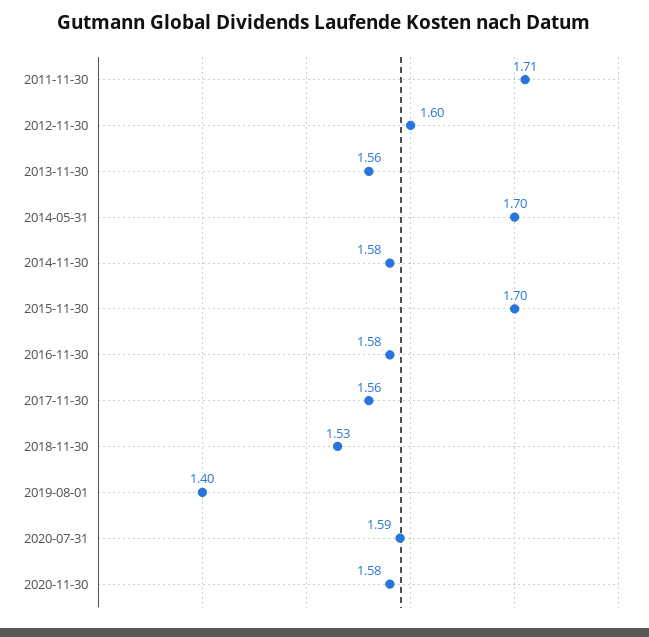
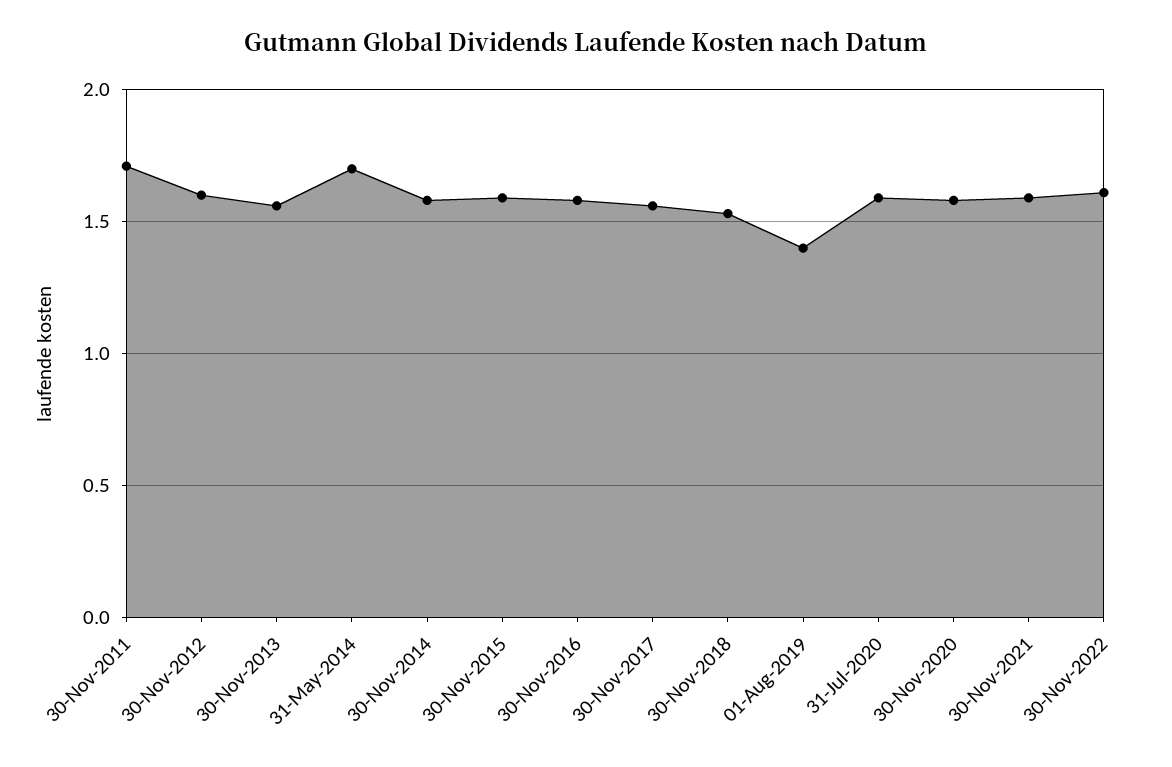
2015-11-30: 1.7 -> 1.6
30-Nov-2021: none -> 1.6
30-Nov-2022: none -> 1.6

